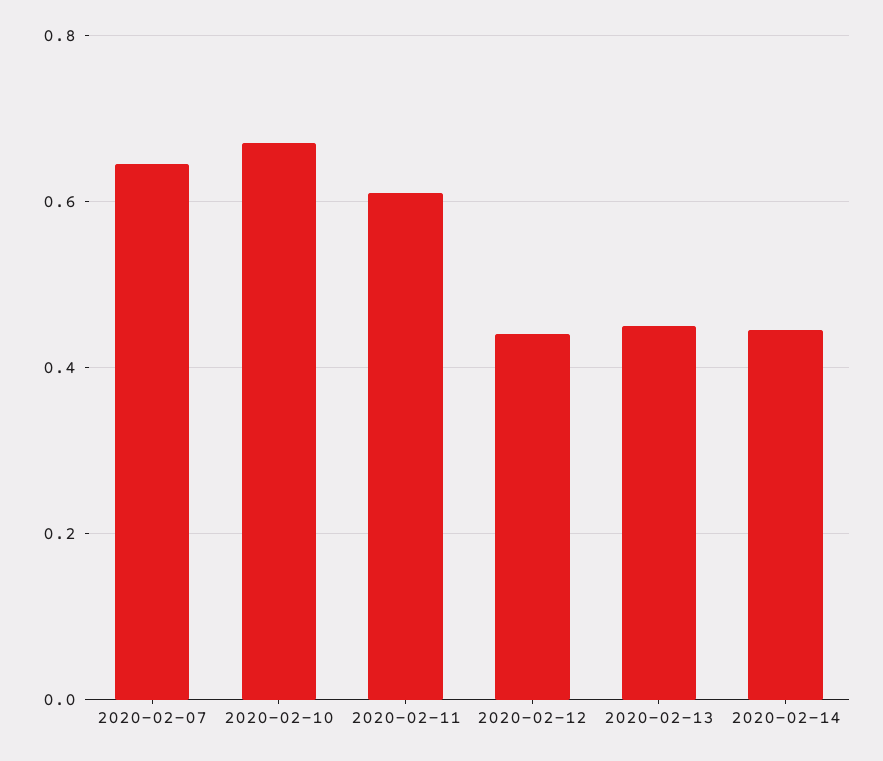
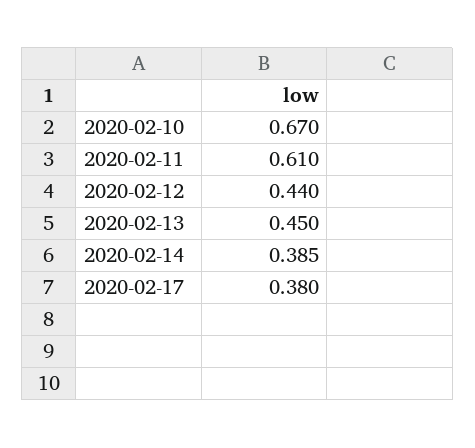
2020-02-07: 0.64 -> none
2020-02-14: 0.44 -> 0.385
2020-02-17: none -> 0.38

